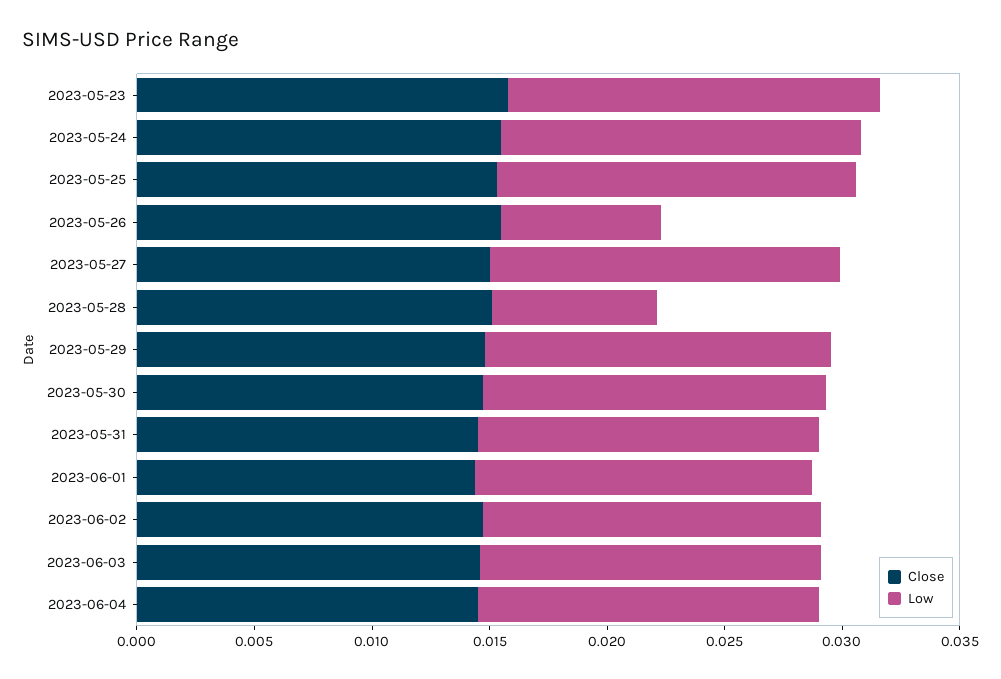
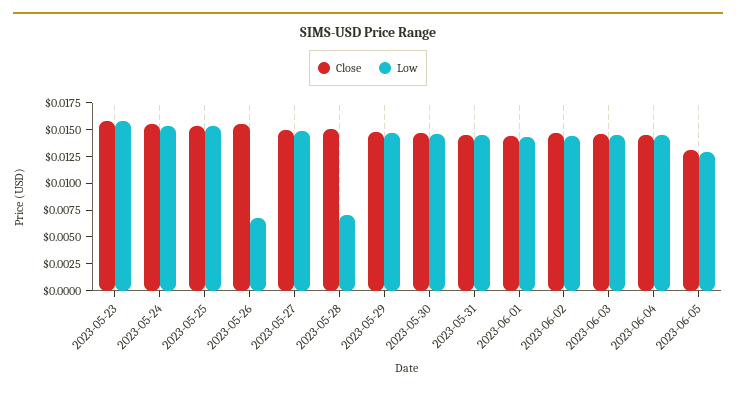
Close, 2023-06-05: none -> 0.0125
Low, 2023-06-05: none -> 0.0125

